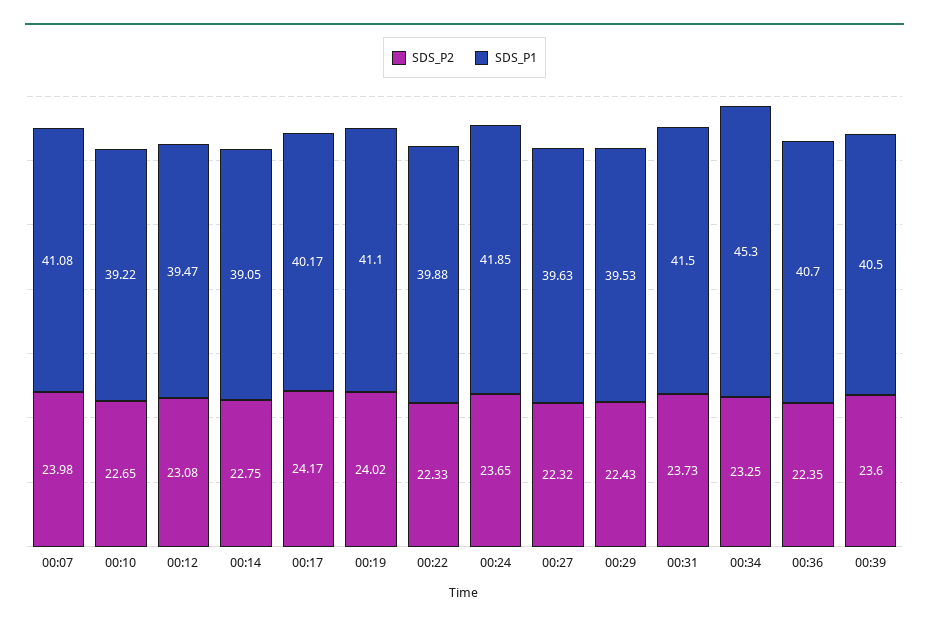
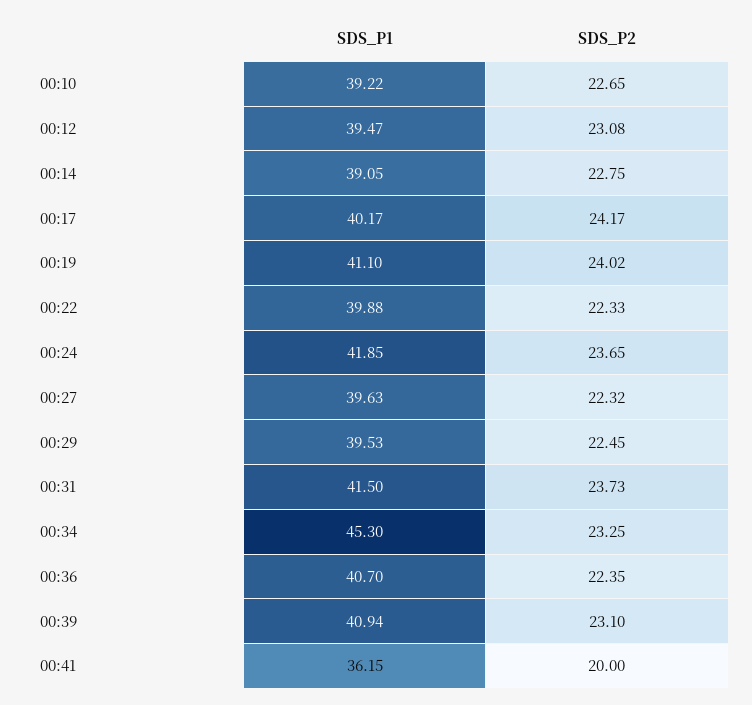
SDS_P2, 00:07: 23.98 -> none
SDS_P1, 00:07: 41.08 -> none
SDS_P2, 00:29: 22.43 -> 22.45
SDS_P2, 00:39: 23.6 -> 23.1
SDS_P1, 00:39: 40.5 -> 40.94
SDS_P1, 00:41: none -> 36.15
SDS_P2, 00:41: none -> 20

